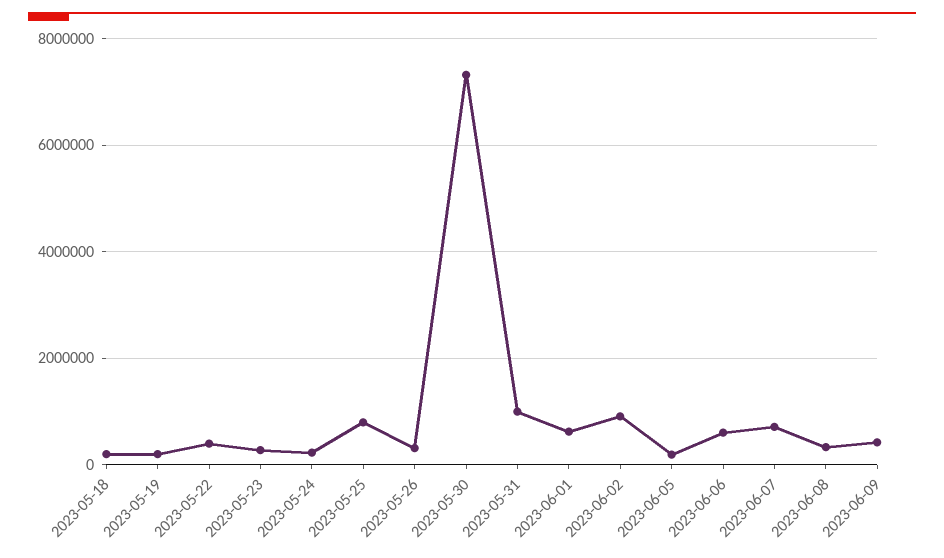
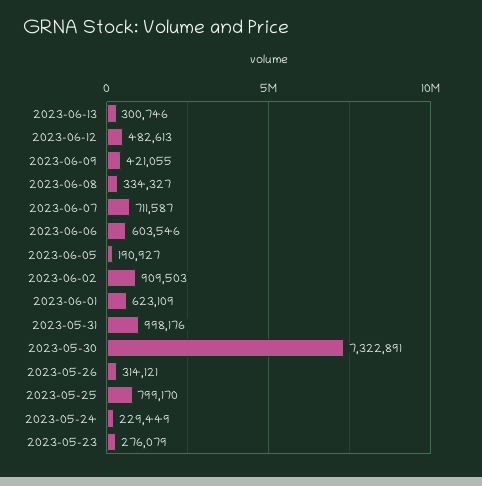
2023-05-18: 200000 -> none
2023-05-19: 200000 -> none
2023-05-22: 400000 -> none
2023-06-13: none -> 300746
2023-06-12: none -> 482613

